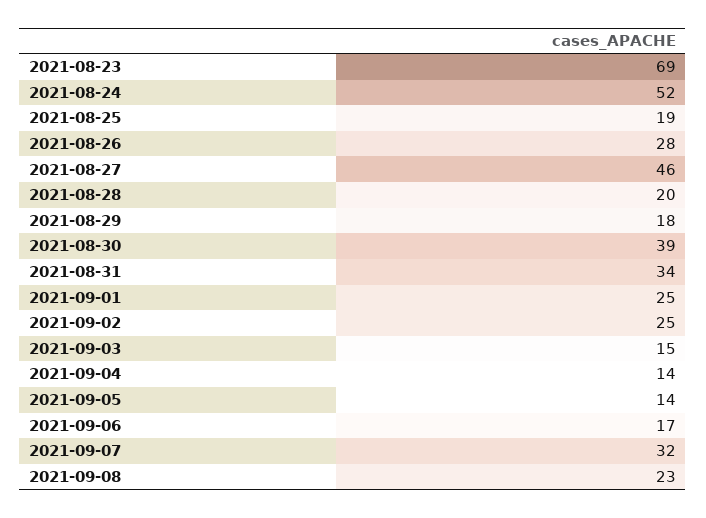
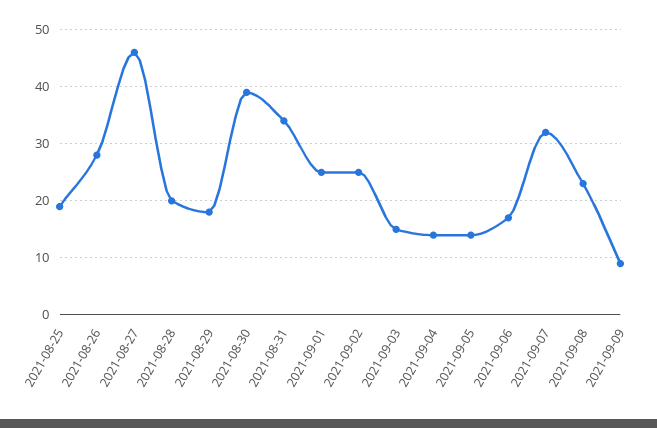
2021-08-23: 69 -> none
2021-08-24: 52 -> none
2021-09-09: none -> 10

